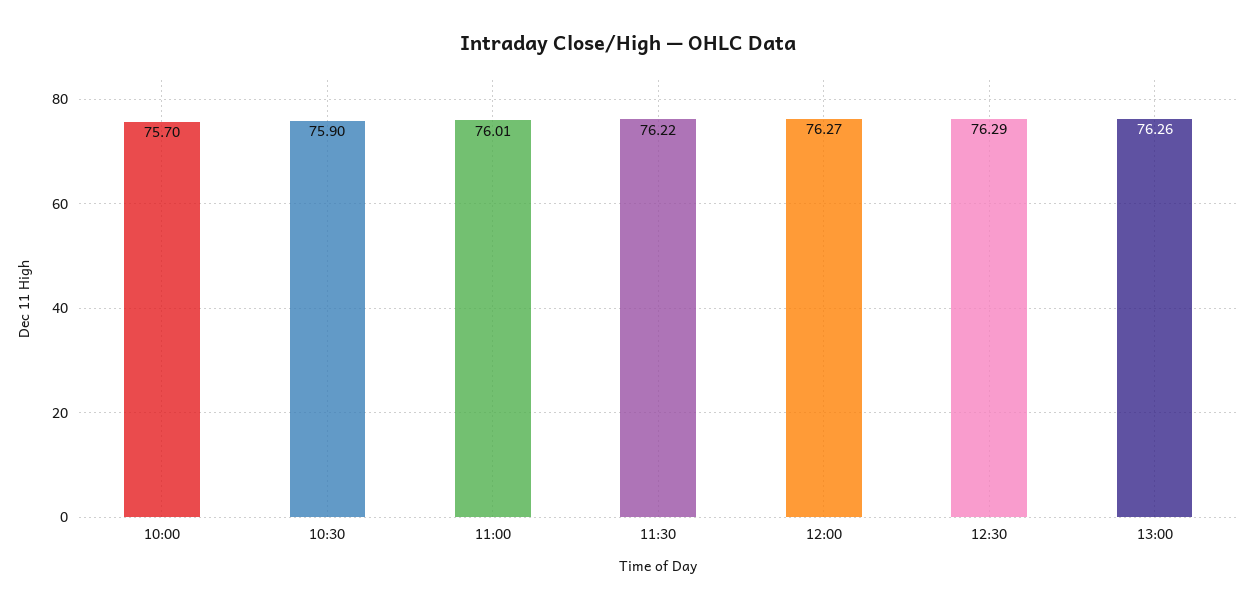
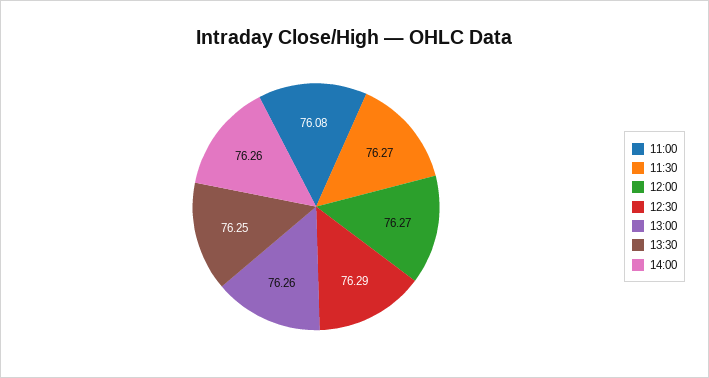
10:00: 75.7 -> none
10:30: 75.9 -> none
11:00: 76.01 -> 76.08
11:30: 76.22 -> 76.27
13:30: none -> 76.25
14:00: none -> 76.26

